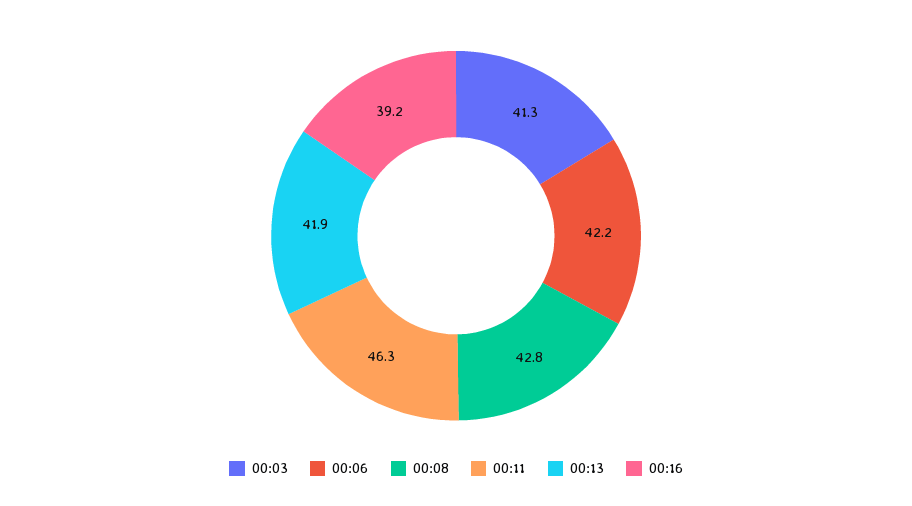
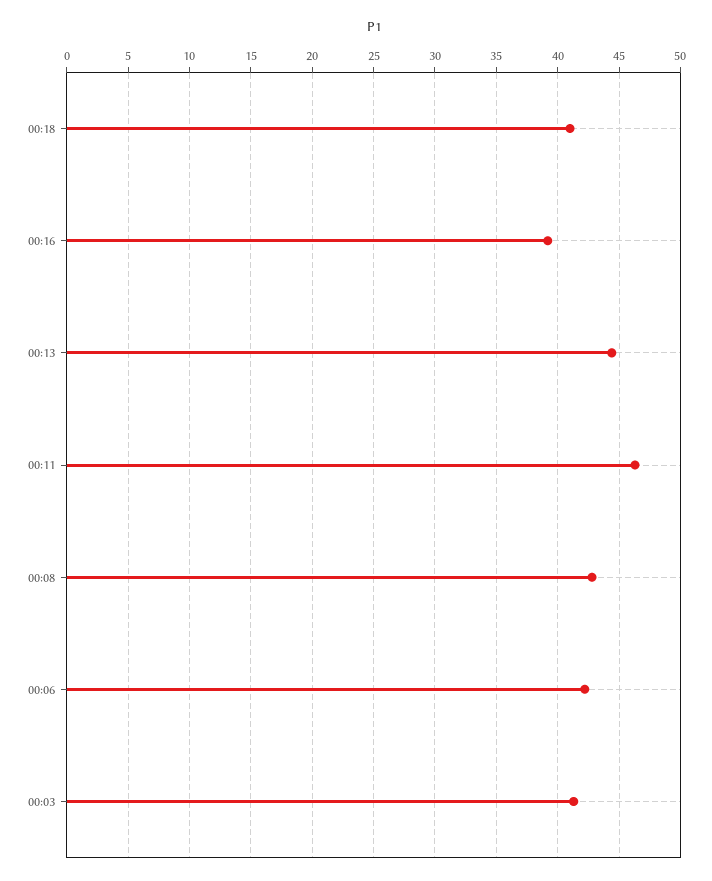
00:13: 41.9 -> 44.5
00:18: none -> 41

